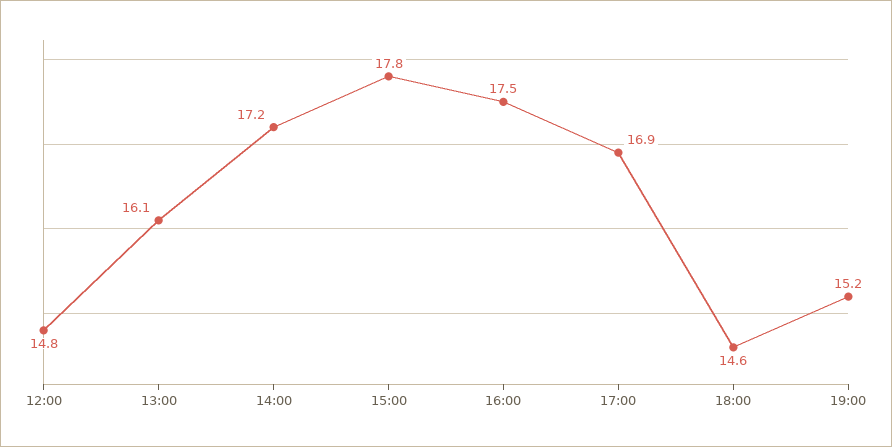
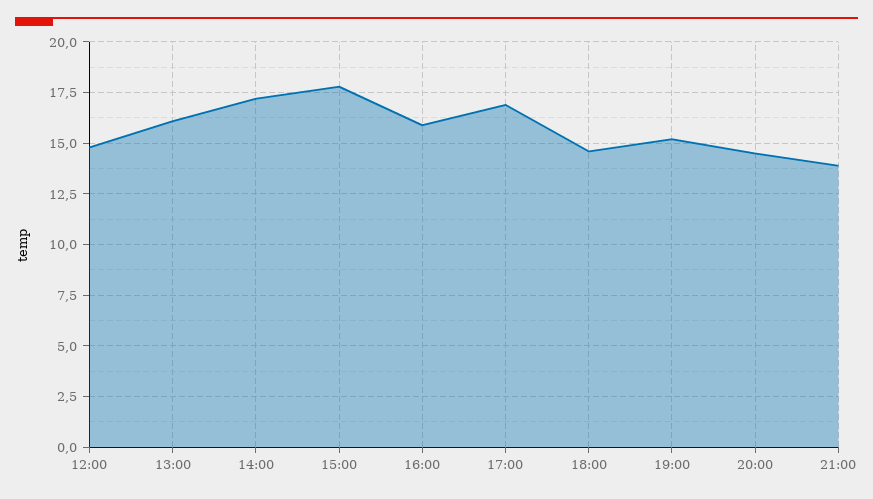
16:00: 17.5 -> 16
20:00: none -> 14.5
21:00: none -> 14

